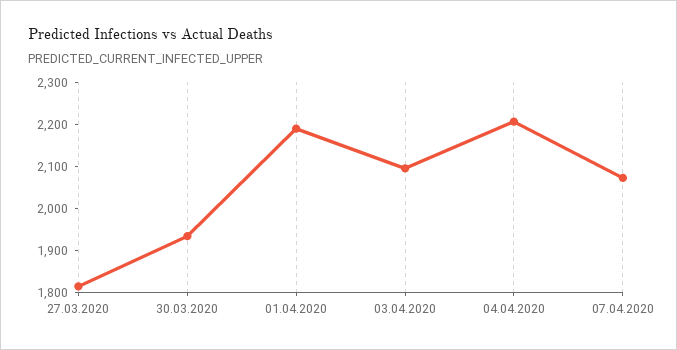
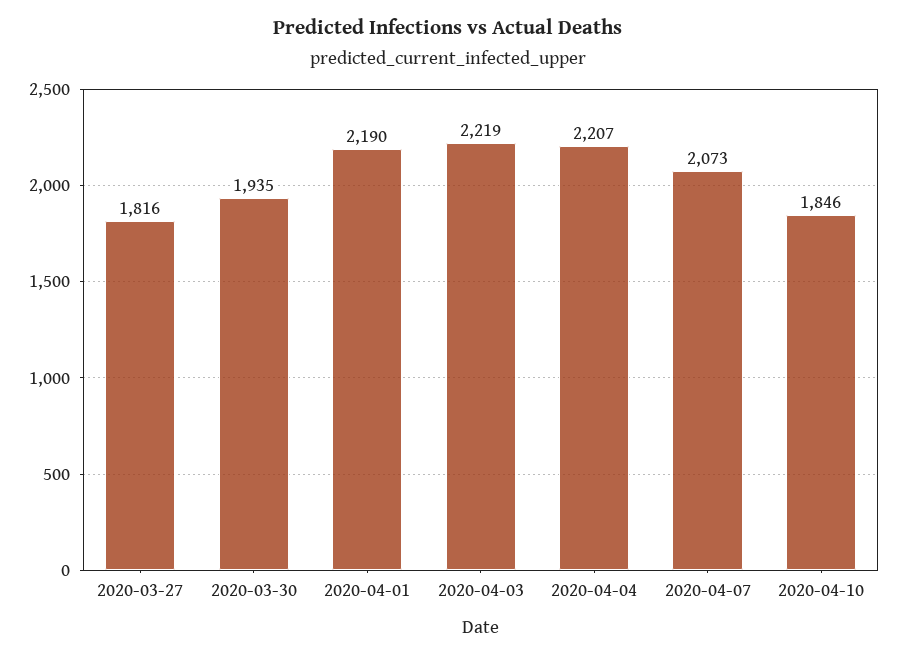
03.04.2020: 2100 -> 2219
2020-04-10: none -> 1846

